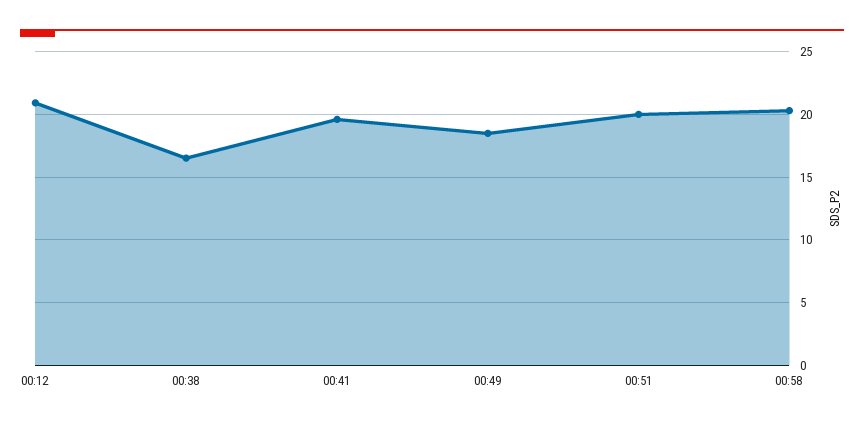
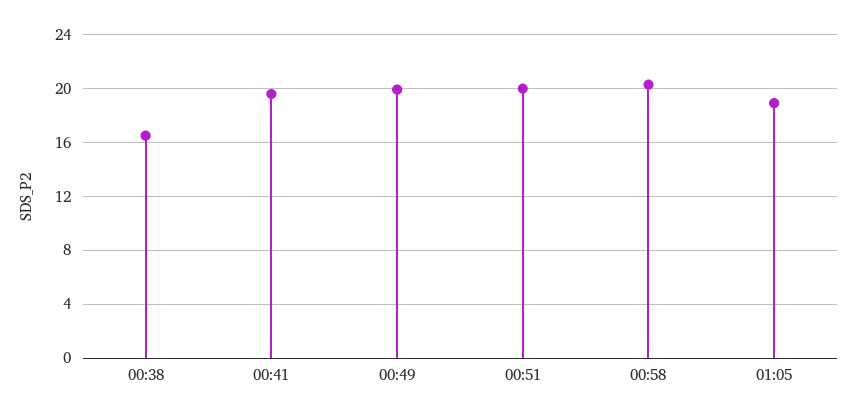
00:12: 21 -> none
00:49: 18.5 -> 20
01:05: none -> 19

